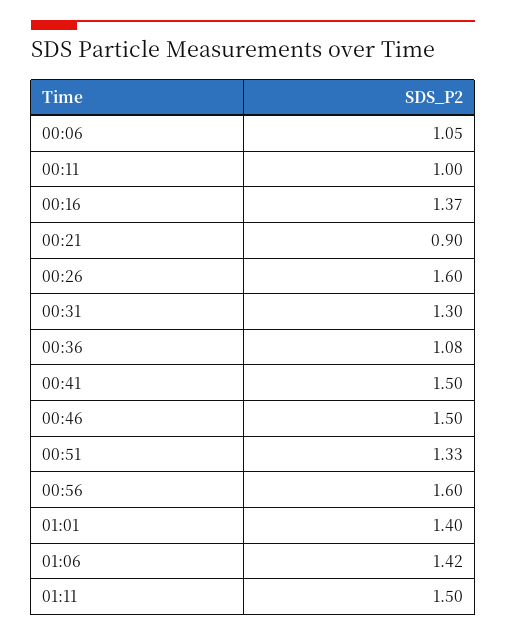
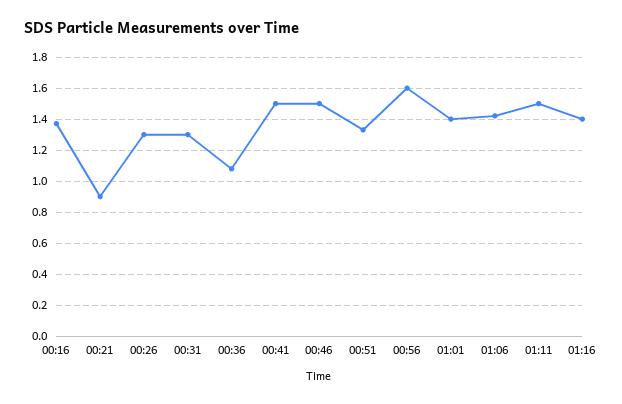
00:06: 1.05 -> none
00:11: 1 -> none
00:26: 1.6 -> 1.3
01:16: none -> 1.4

